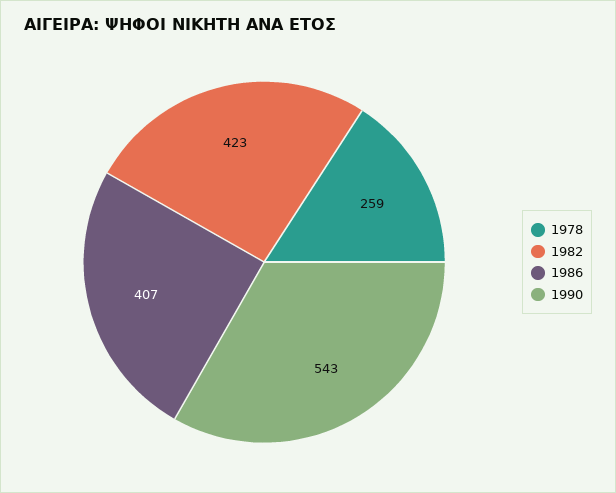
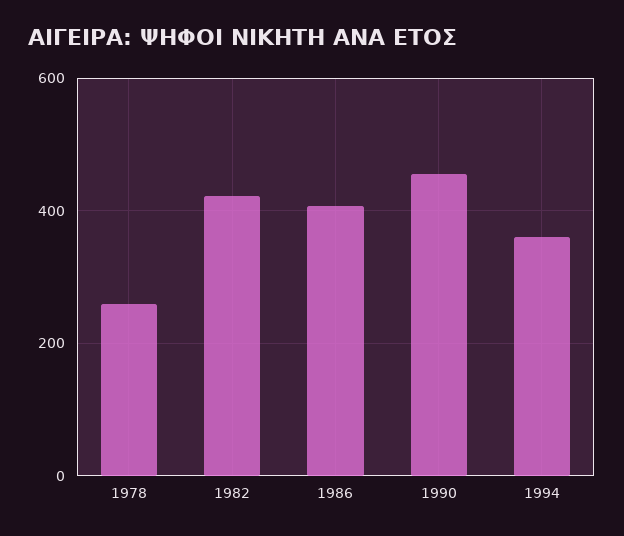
1990: 543 -> 460
1994: none -> 360

